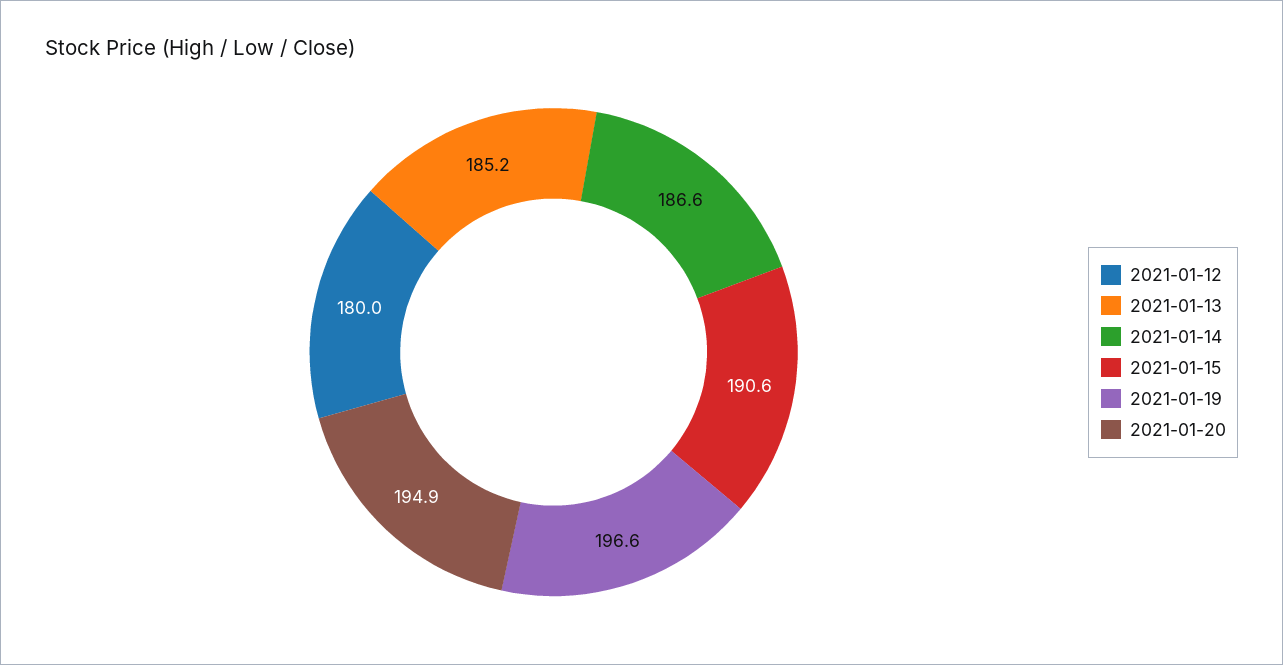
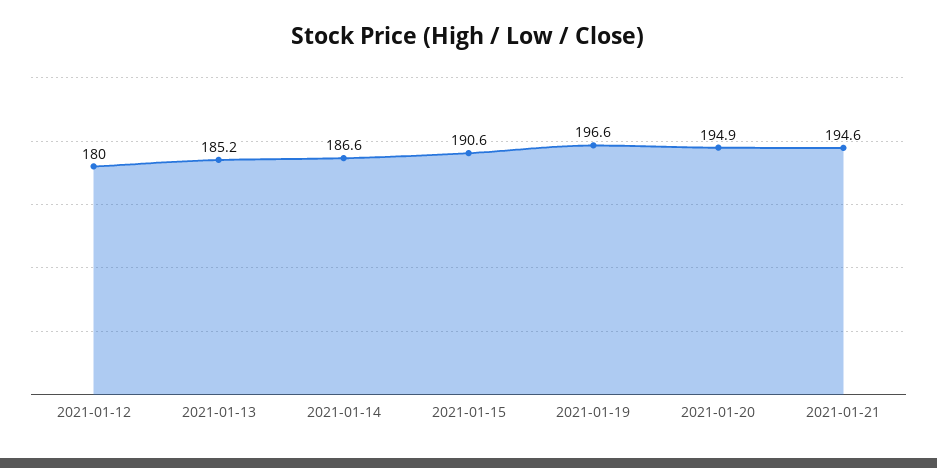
2021-01-21: none -> 194.6

